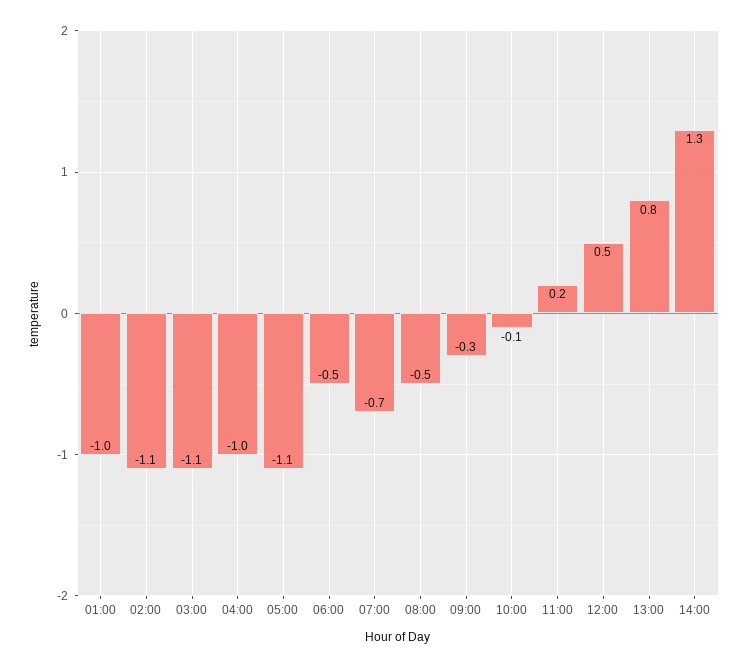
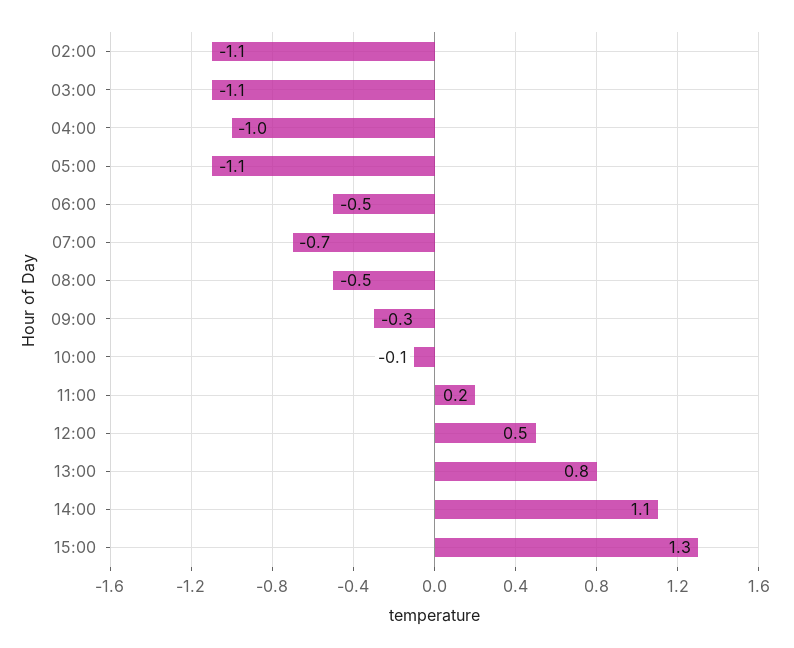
01:00: -1 -> none
14:00: 1.3 -> 1.1
15:00: none -> 1.3

